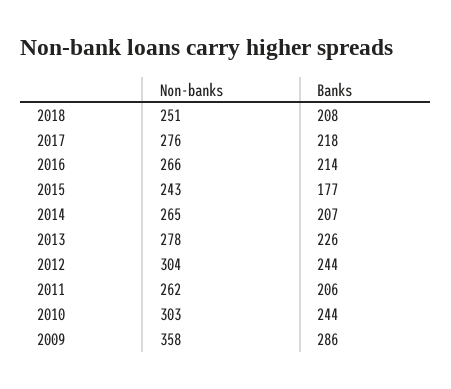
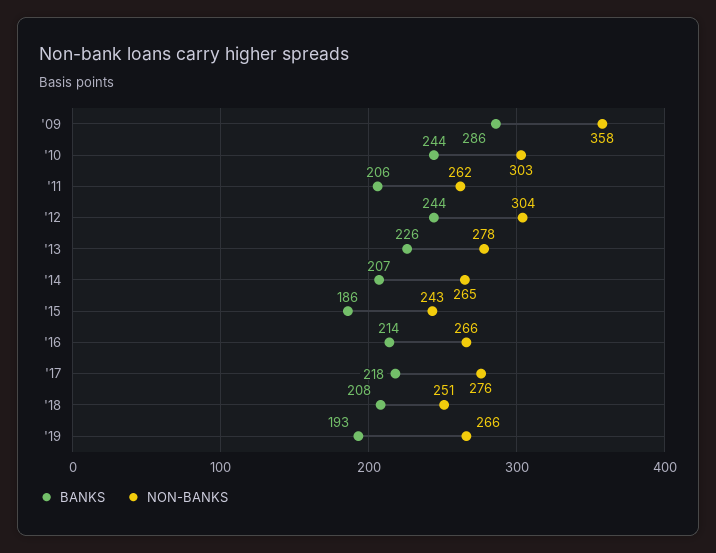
Banks, 2015: 177 -> 186
Banks, '19: none -> 193
Non-banks, '19: none -> 266

